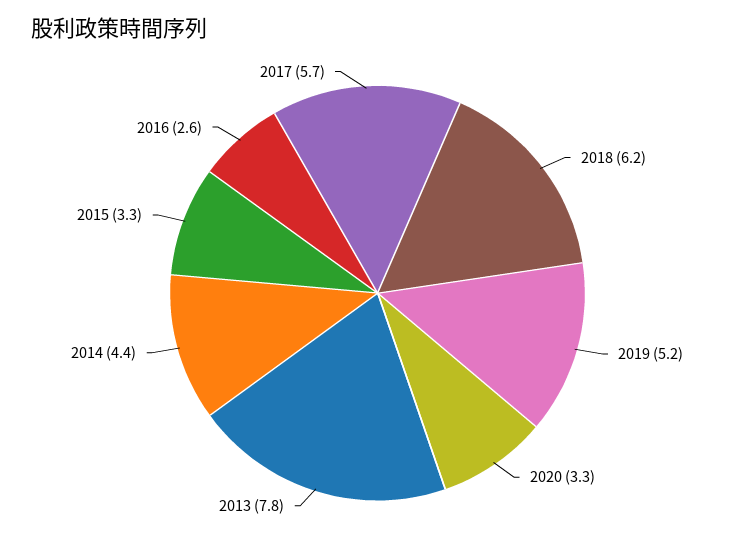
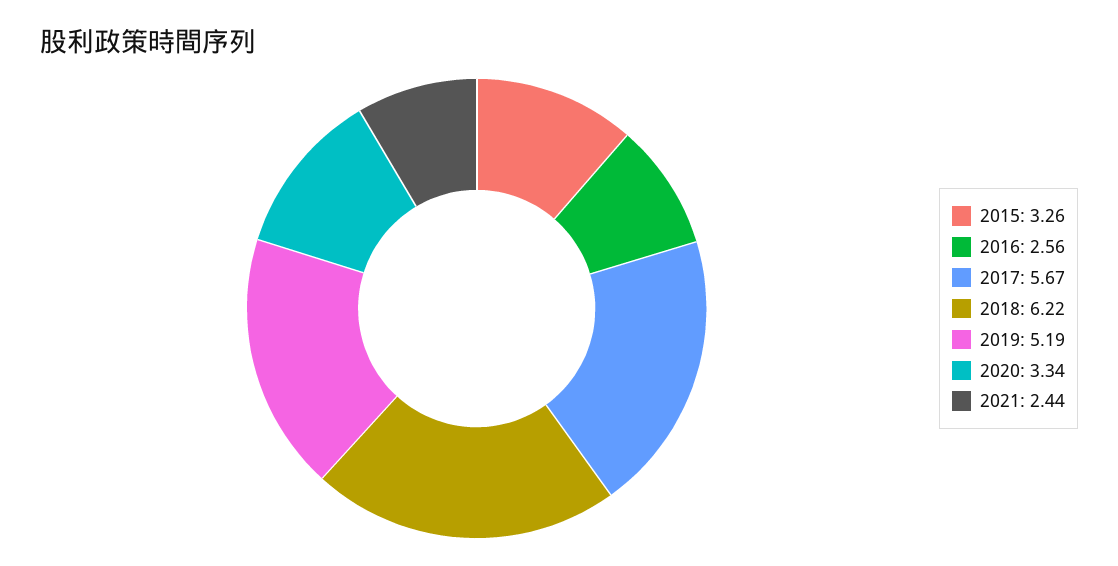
2013: 7.8 -> none
2014: 4.4 -> none
2021: none -> 2.44

